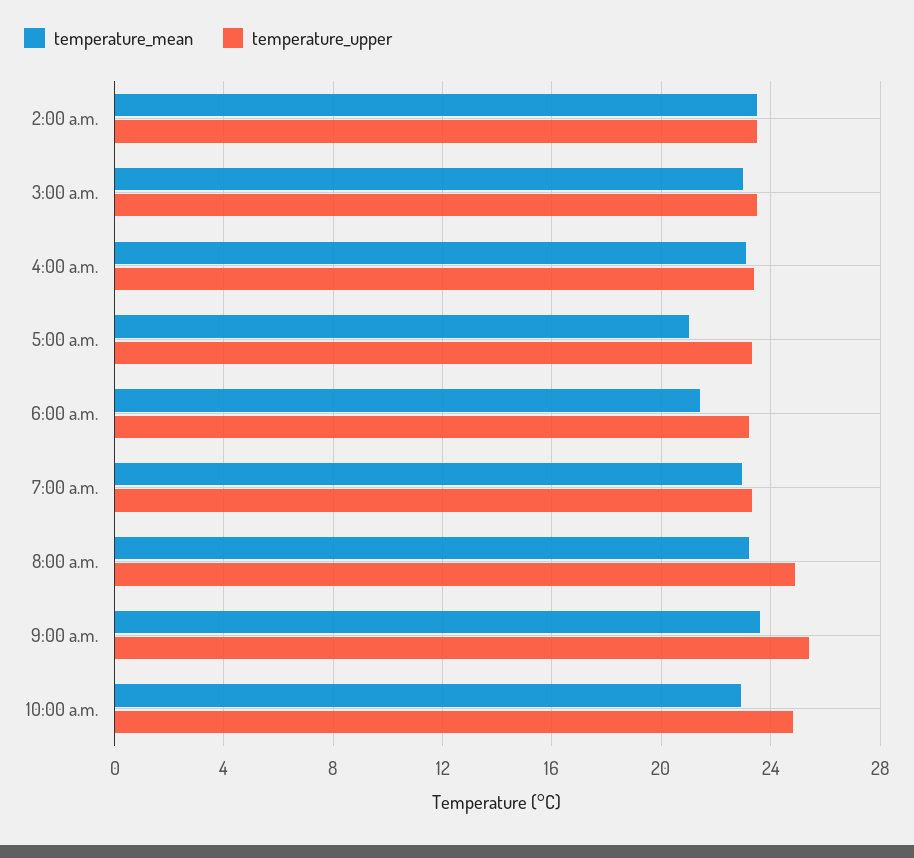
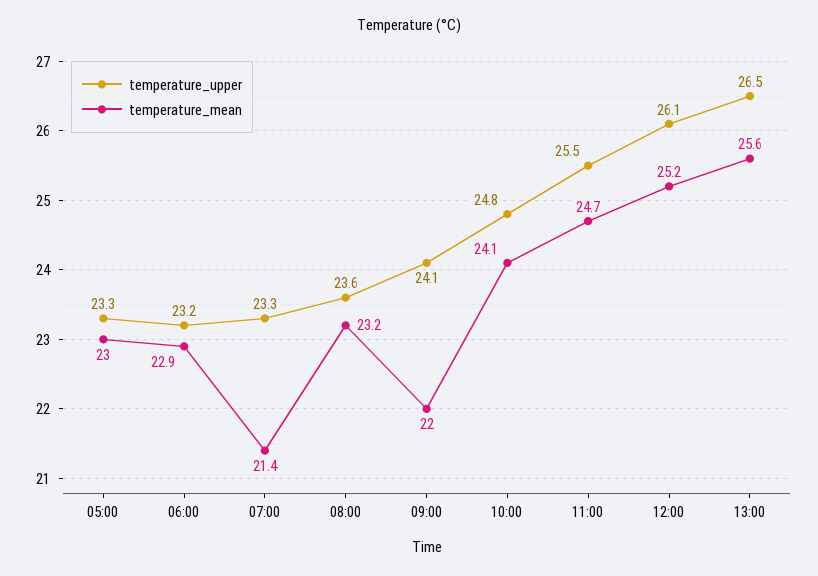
temperature_mean, 2:00 a.m.: 23.5 -> none
temperature_upper, 2:00 a.m.: 23.5 -> none
temperature_mean, 3:00 a.m.: 23 -> none
temperature_upper, 3:00 a.m.: 23.5 -> none
temperature_mean, 4:00 a.m.: 23 -> none
temperature_upper, 4:00 a.m.: 23.5 -> none
temperature_mean, 5:00 a.m.: 21 -> 23
temperature_mean, 6:00 a.m.: 21.5 -> 22.9
temperature_mean, 7:00 a.m.: 23 -> 21.4
temperature_upper, 8:00 a.m.: 25 -> 23.6
temperature_mean, 9:00 a.m.: 23.5 -> 22
temperature_upper, 9:00 a.m.: 25.5 -> 24.1
temperature_mean, 10:00 a.m.: 23 -> 24.1
temperature_upper, 11:00: none -> 25.5
temperature_mean, 11:00: none -> 24.7
temperature_upper, 12:00: none -> 26.1
temperature_mean, 12:00: none -> 25.2
temperature_upper, 13:00: none -> 26.5
temperature_mean, 13:00: none -> 25.6

